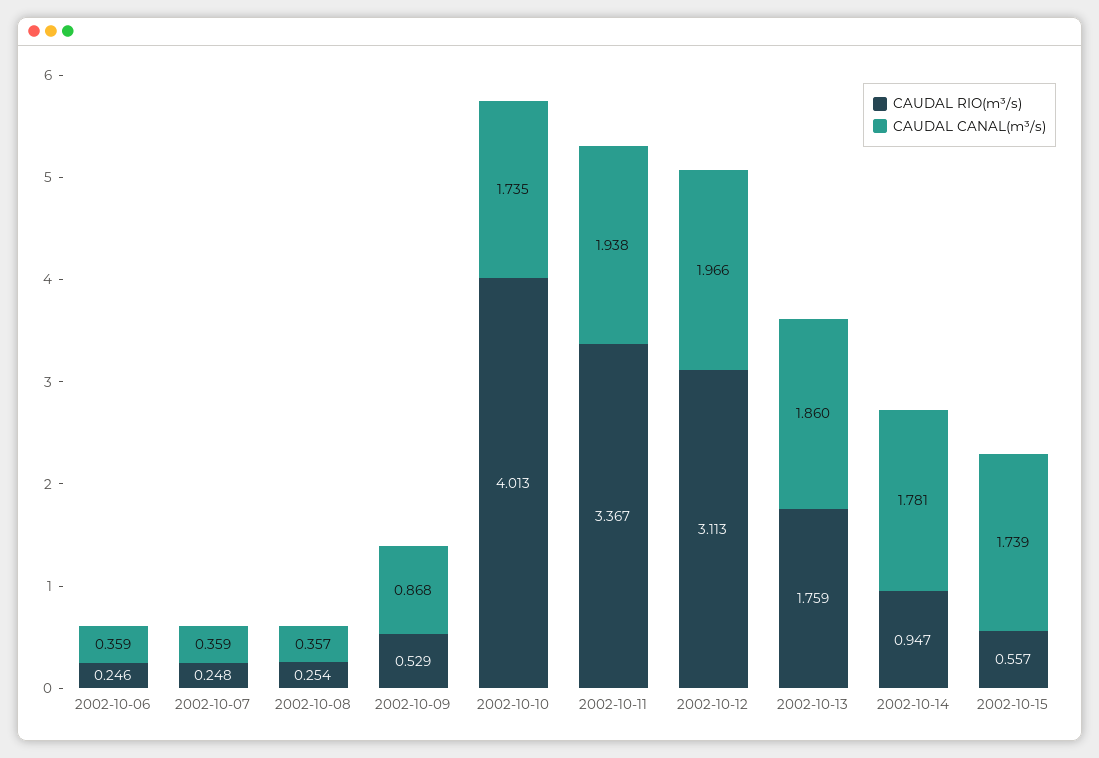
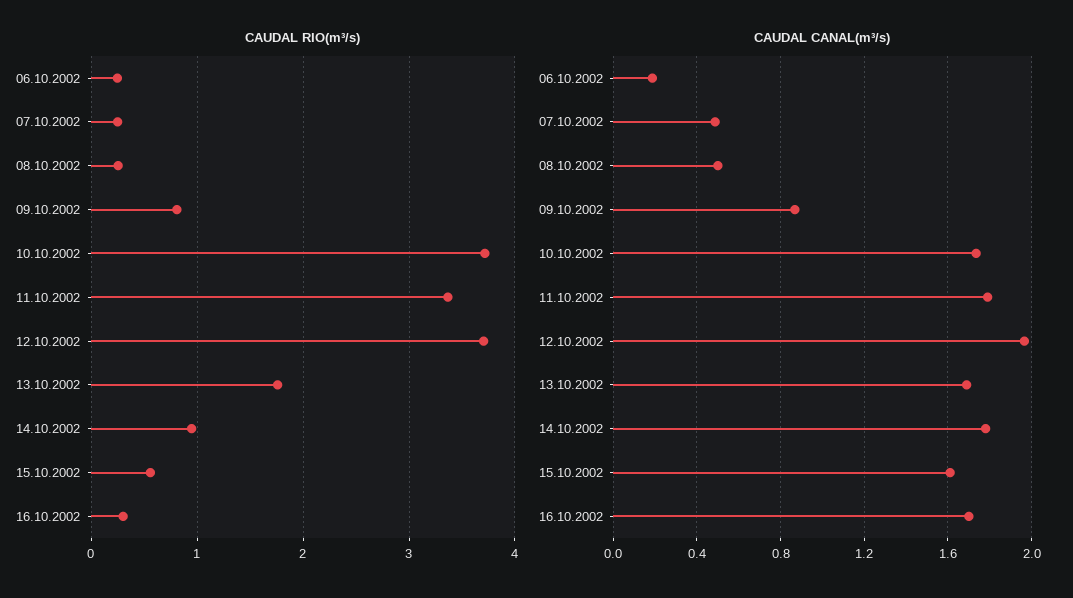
CAUDAL CANAL(m³/s), 2002-10-06: 0.359 -> 0.2
CAUDAL CANAL(m³/s), 2002-10-07: 0.359 -> 0.5
CAUDAL CANAL(m³/s), 2002-10-08: 0.357 -> 0.5
CAUDAL RIO(m³/s), 2002-10-09: 0.529 -> 0.8
CAUDAL RIO(m³/s), 2002-10-10: 4.013 -> 3.7
CAUDAL CANAL(m³/s), 2002-10-11: 1.938 -> 1.8
CAUDAL RIO(m³/s), 2002-10-12: 3.113 -> 3.7
CAUDAL CANAL(m³/s), 2002-10-13: 1.86 -> 1.7
CAUDAL CANAL(m³/s), 2002-10-15: 1.739 -> 1.6
CAUDAL RIO(m³/s), 16.10.2002: none -> 0.3
CAUDAL CANAL(m³/s), 16.10.2002: none -> 1.7

